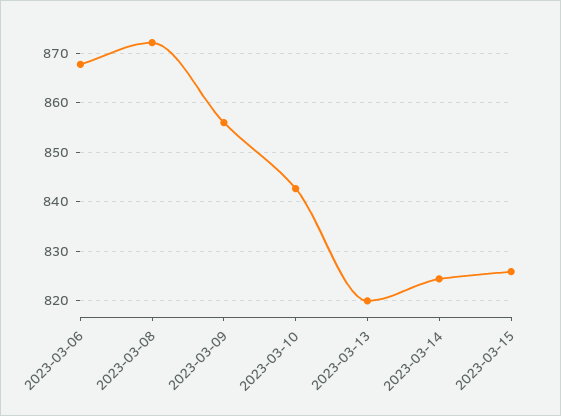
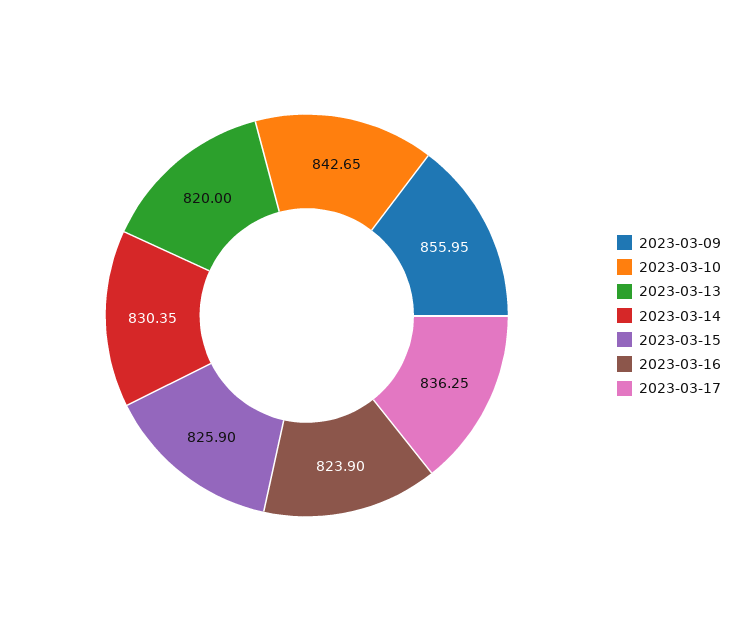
2023-03-06: 868 -> none
2023-03-08: 872 -> none
2023-03-14: 824 -> 830.35
2023-03-16: none -> 823.9
2023-03-17: none -> 836.25

